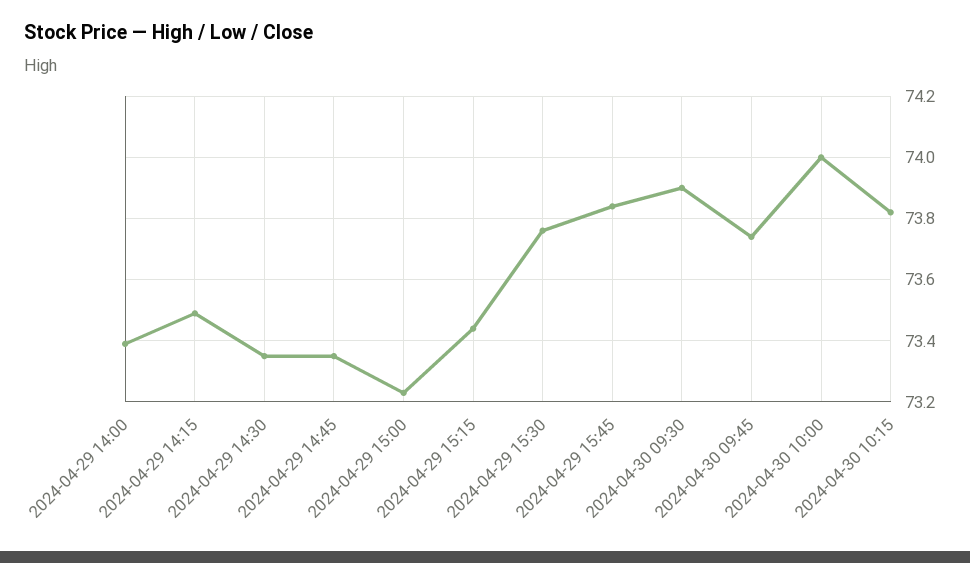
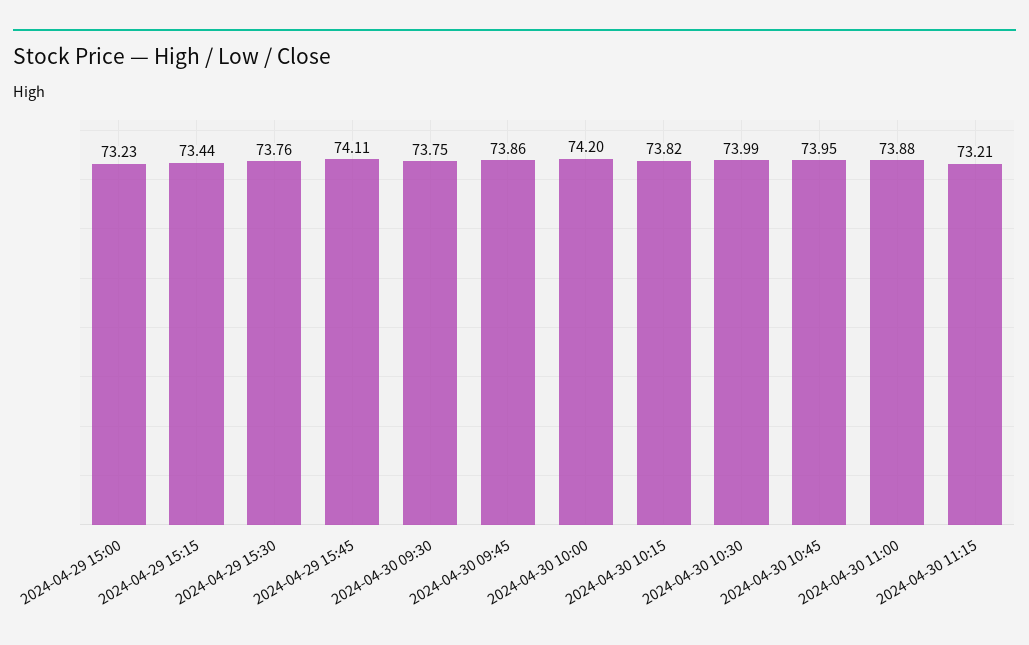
2024-04-29 14:00: 73.4 -> none
2024-04-29 14:15: 73.5 -> none
2024-04-29 14:30: 73.35 -> none
2024-04-29 14:45: 73.35 -> none
2024-04-29 15:45: 73.85 -> 74.11
2024-04-30 09:30: 73.9 -> 73.75
2024-04-30 09:45: 73.75 -> 73.86
2024-04-30 10:00: 74 -> 74.2
2024-04-30 10:30: none -> 73.99
2024-04-30 10:45: none -> 73.95
2024-04-30 11:00: none -> 73.88
2024-04-30 11:15: none -> 73.21

